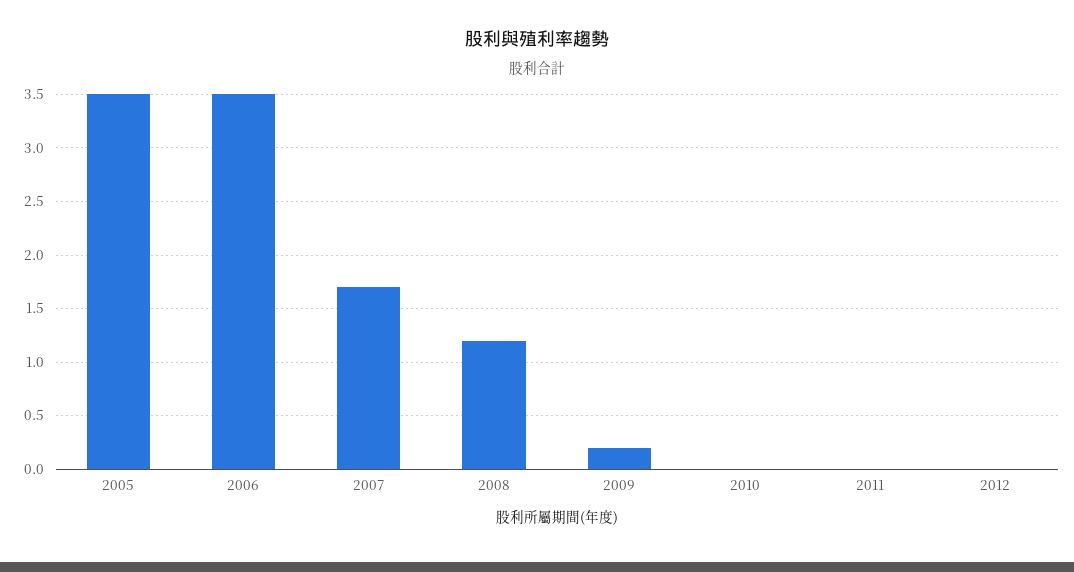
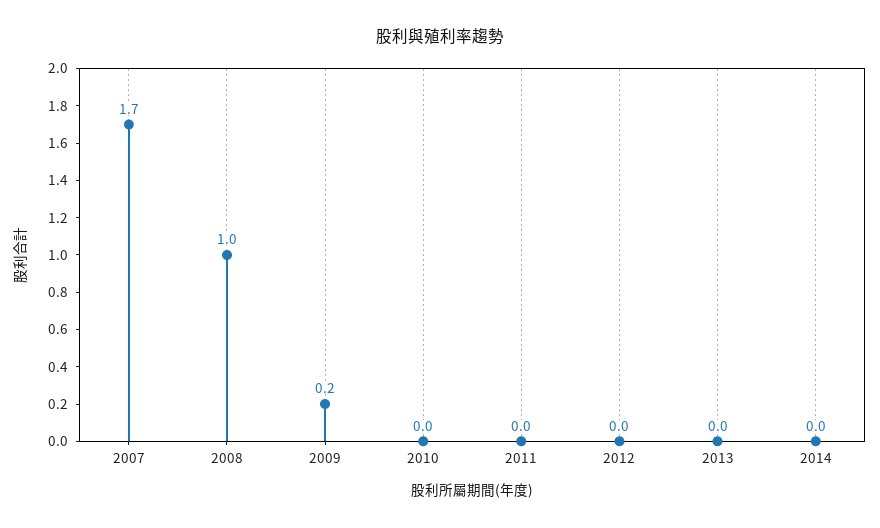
2005: 3.5 -> none
2006: 3.5 -> none
2008: 1.2 -> 1
2013: none -> 0
2014: none -> 0

